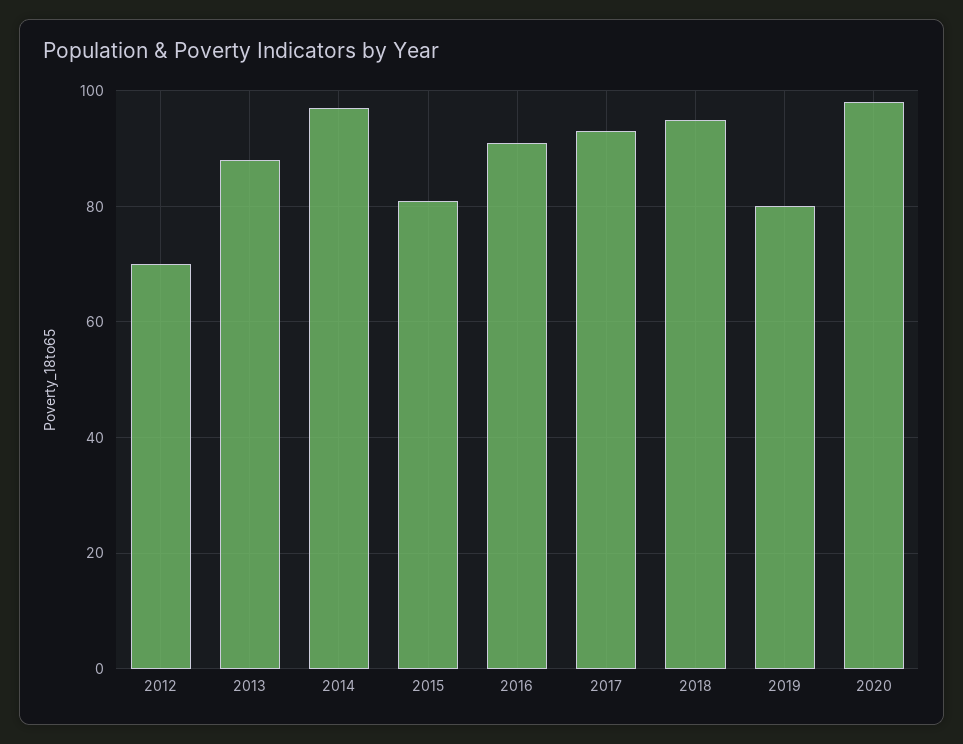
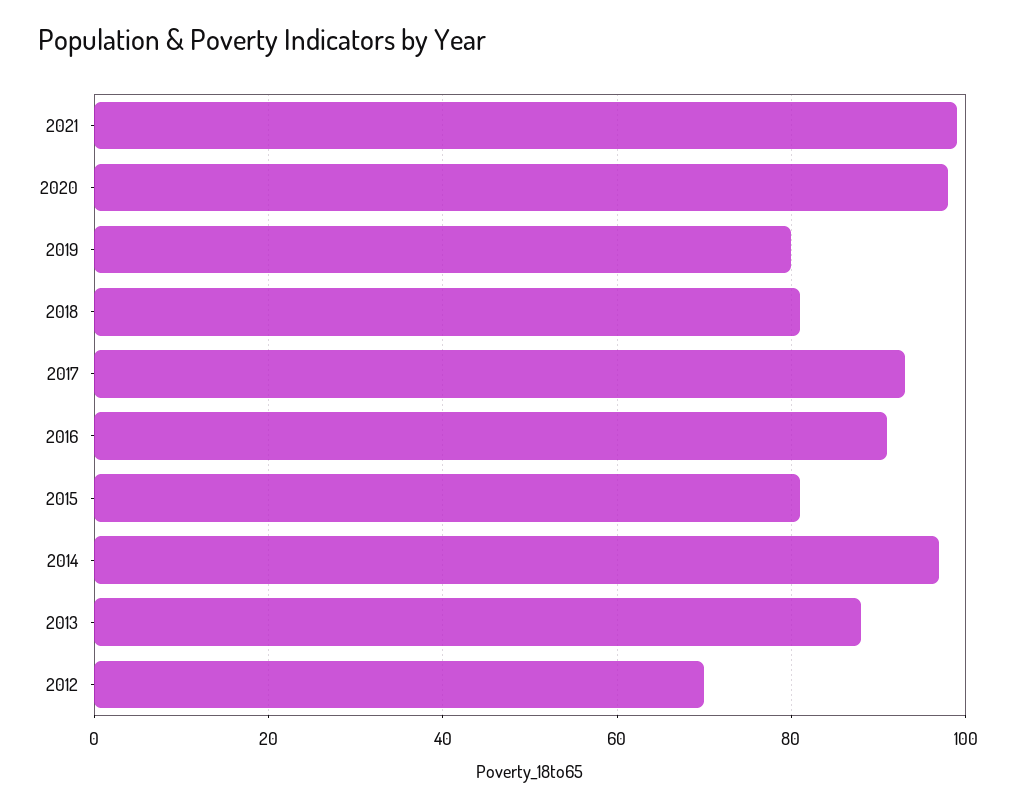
2018: 95 -> 80
2021: none -> 100

